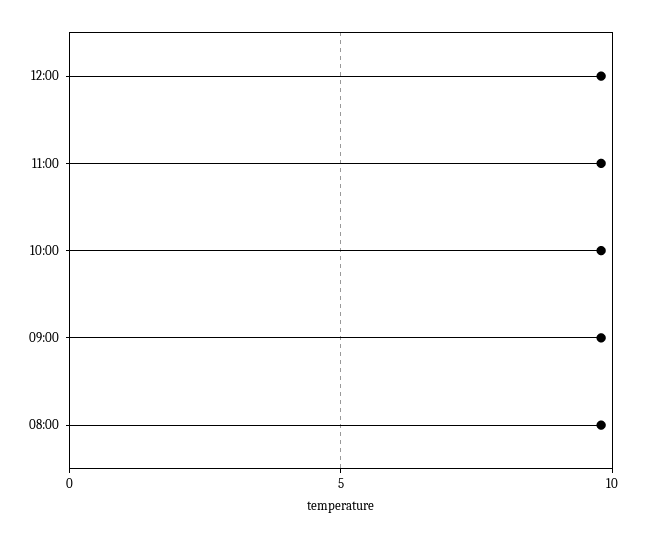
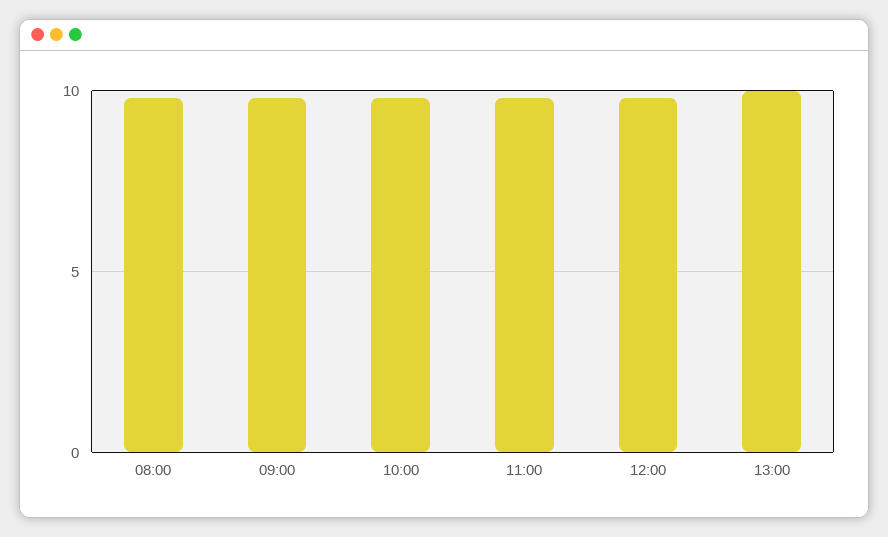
13:00: none -> 10

